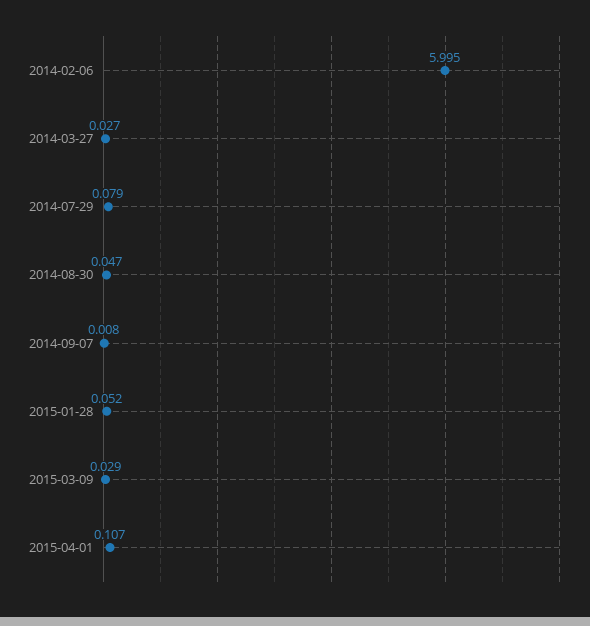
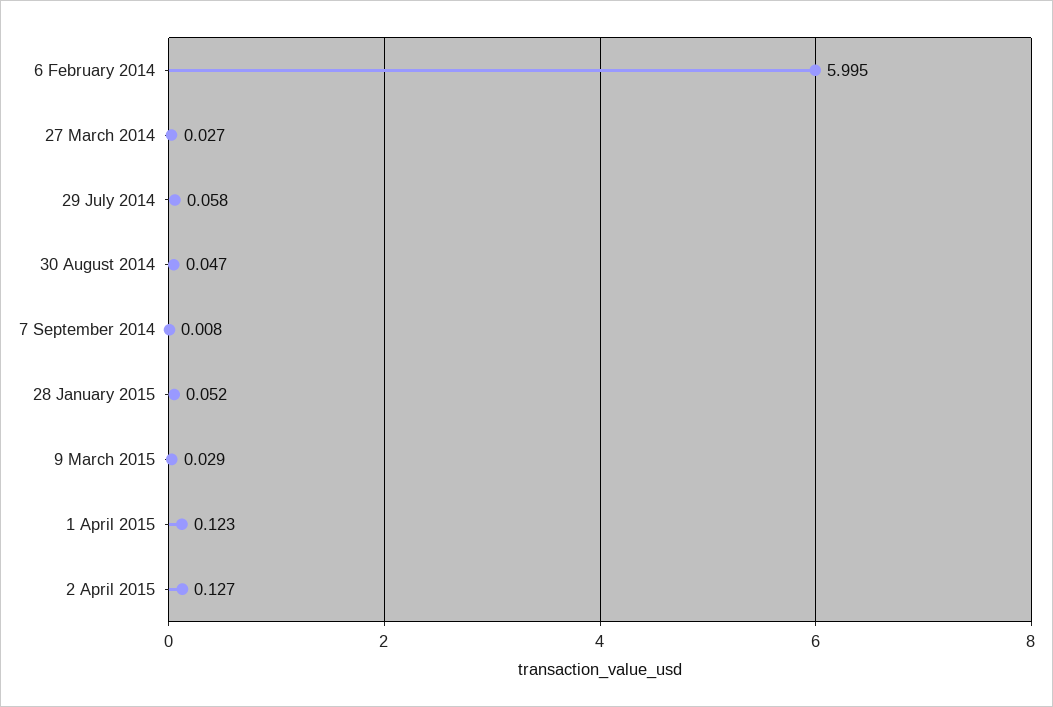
2014-07-29: 0.079 -> 0.058
2015-04-01: 0.107 -> 0.123
2 April 2015: none -> 0.127

